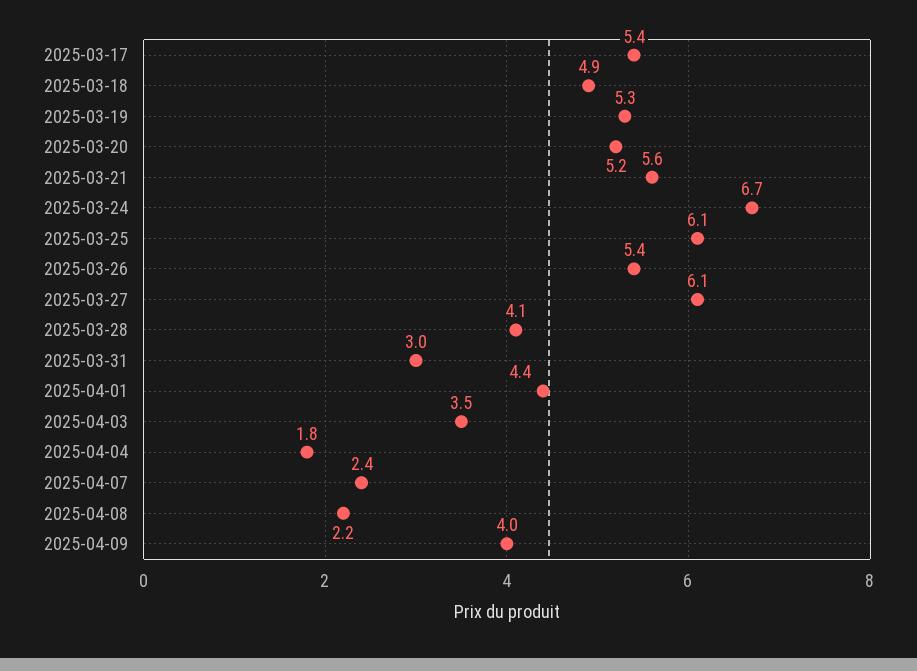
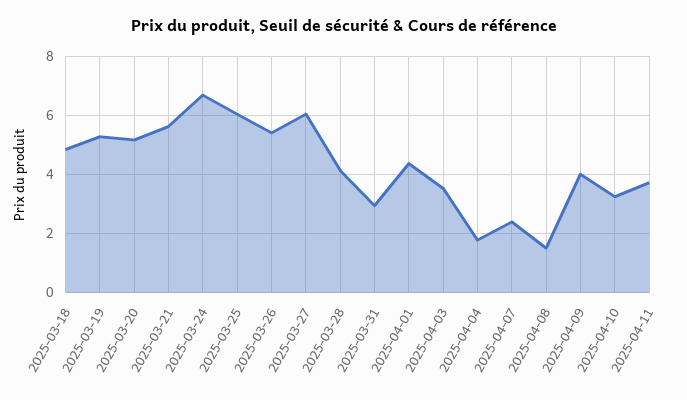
2025-03-17: 5.4 -> none
2025-04-08: 2.2 -> 1.5
2025-04-10: none -> 3.25
2025-04-11: none -> 3.75

